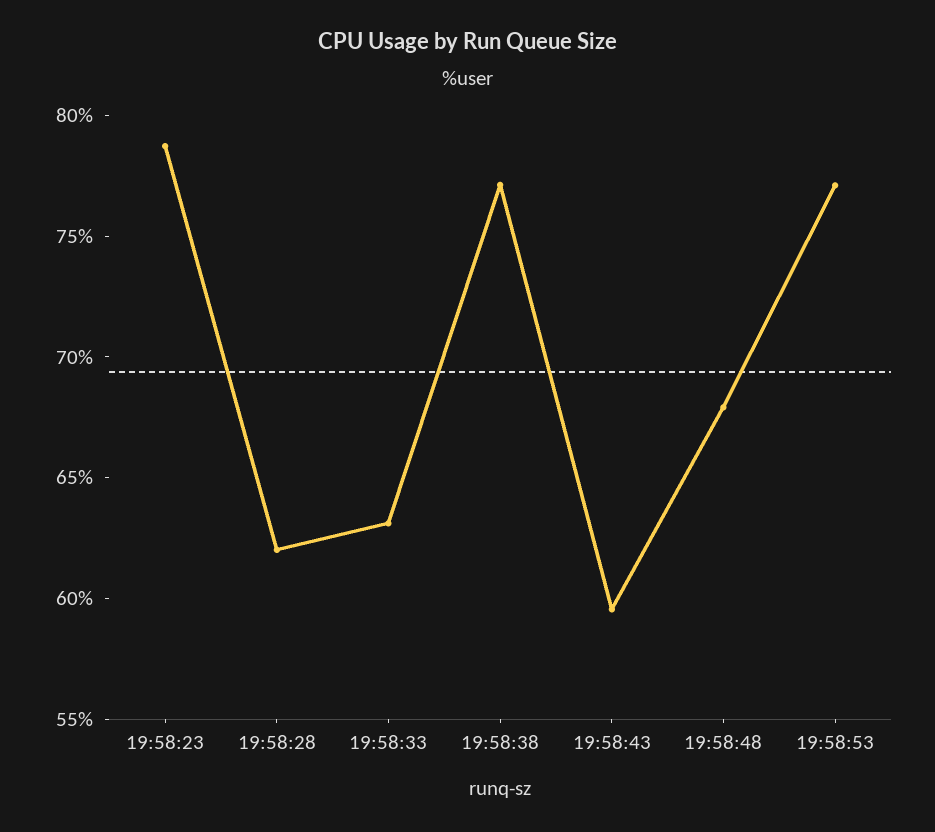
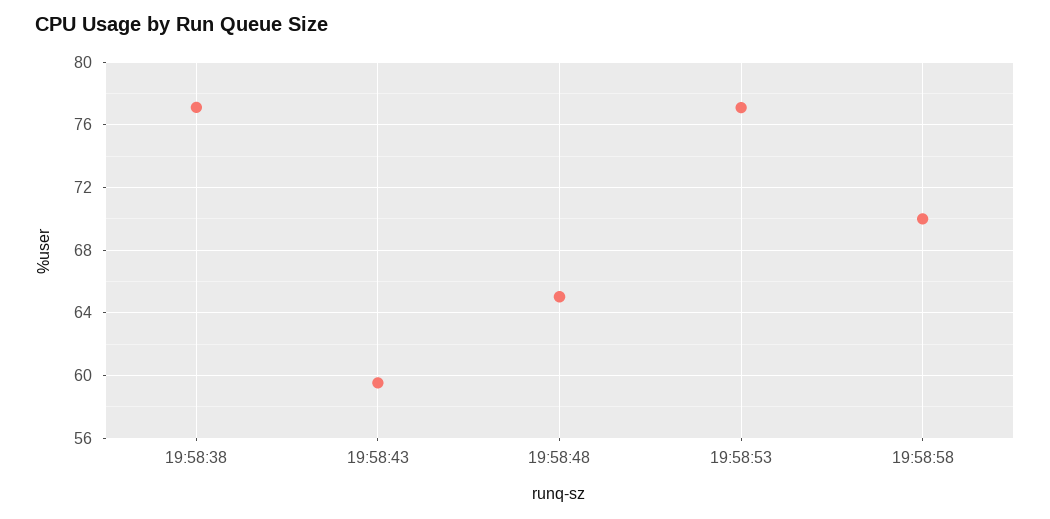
19:58:23: 79 -> none
19:58:28: 62 -> none
19:58:33: 63 -> none
19:58:48: 68 -> 65
19:58:58: none -> 70

